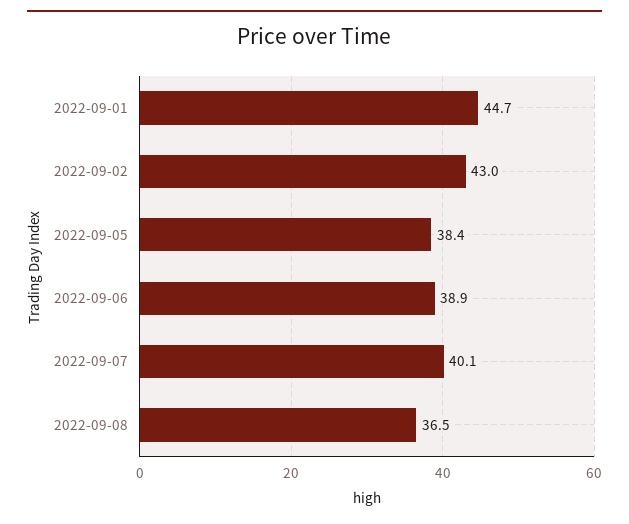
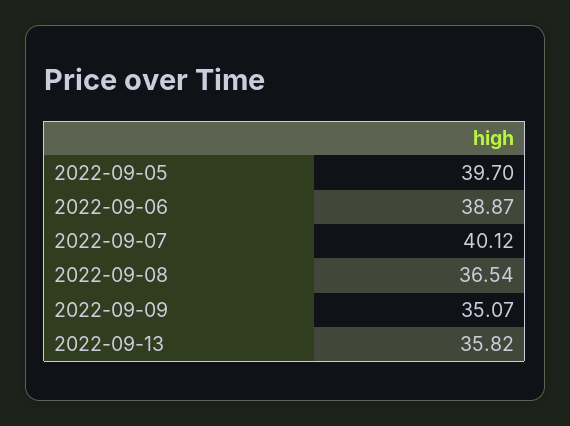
2022-09-01: 44.7 -> none
2022-09-02: 43 -> none
2022-09-05: 38.4 -> 39.7
2022-09-09: none -> 35.07
2022-09-13: none -> 35.82

